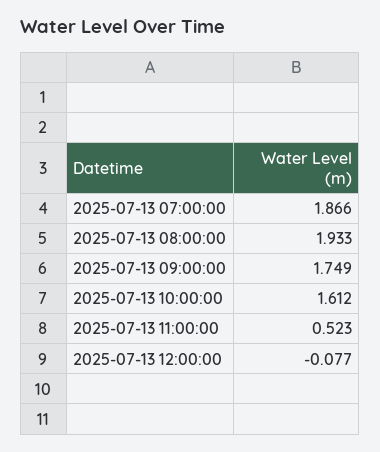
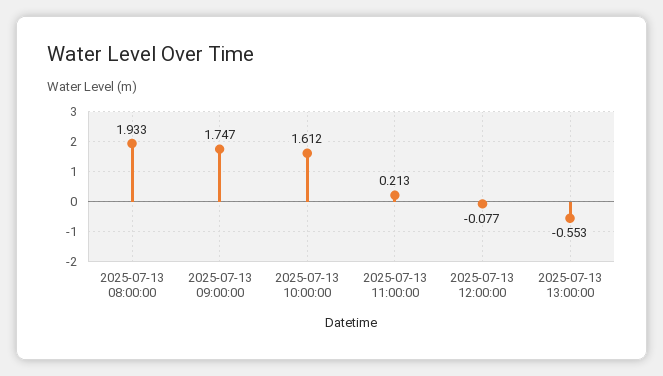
2025-07-13 07:00:00: 1.866 -> none
2025-07-13 09:00:00: 1.749 -> 1.747
2025-07-13 11:00:00: 0.523 -> 0.213
2025-07-13 13:00:00: none -> -0.553

